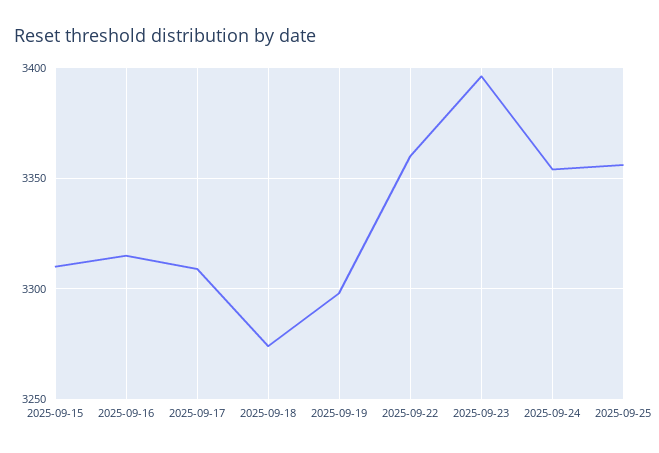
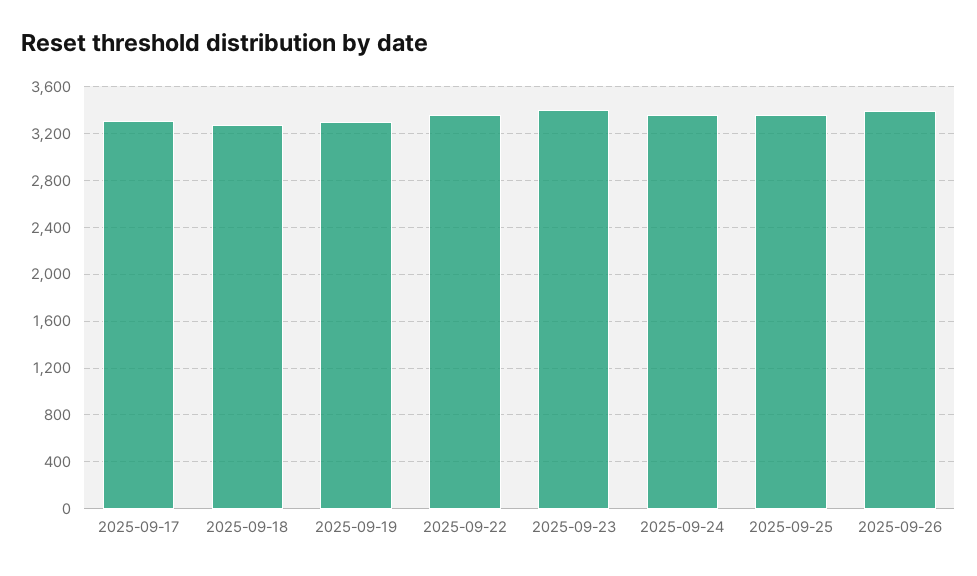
2025-09-15: 3310 -> none
2025-09-16: 3315 -> none
2025-09-26: none -> 3400

